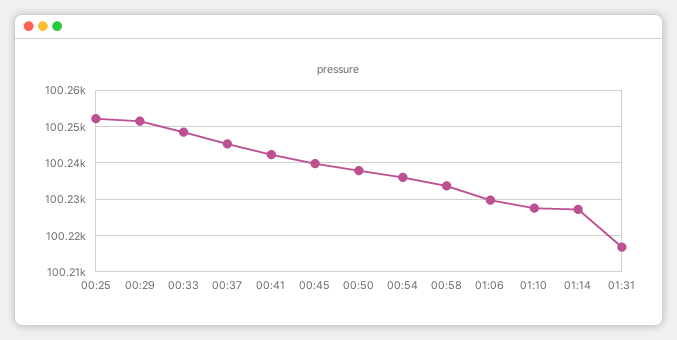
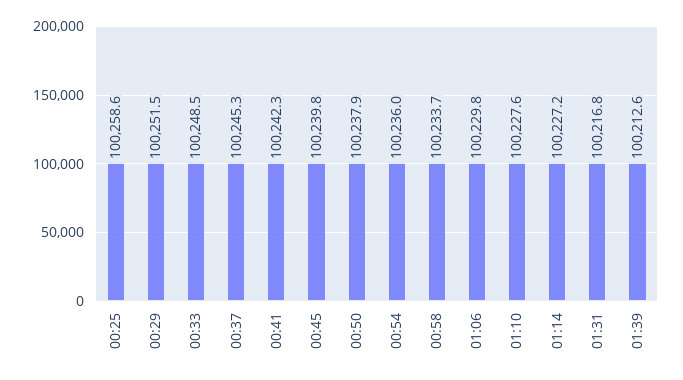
00:25: 100252 -> 100258.6
01:39: none -> 100212.6

